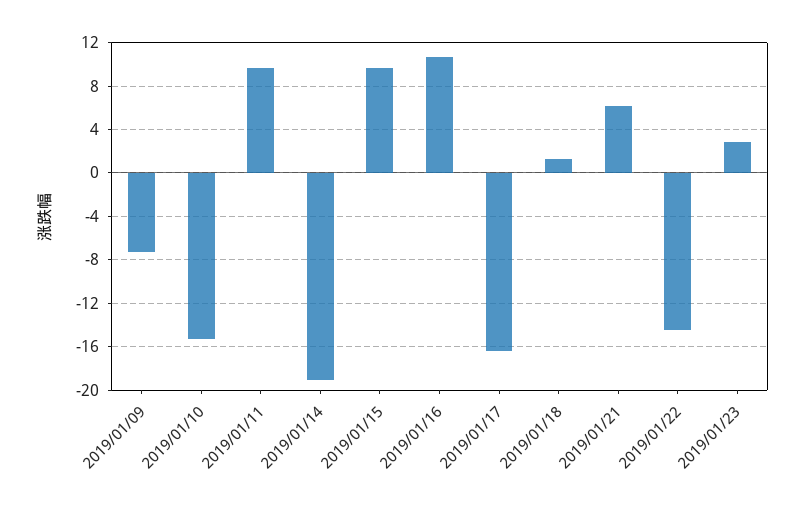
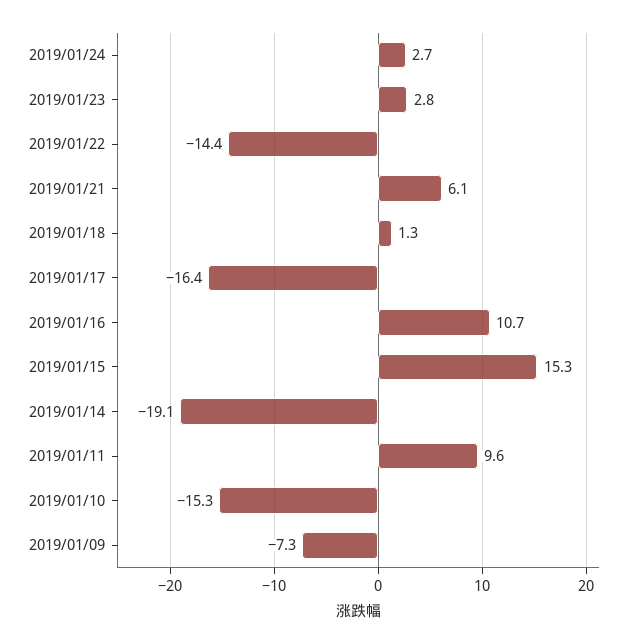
2019/01/15: 10 -> 15.3
2019/01/24: none -> 2.7

